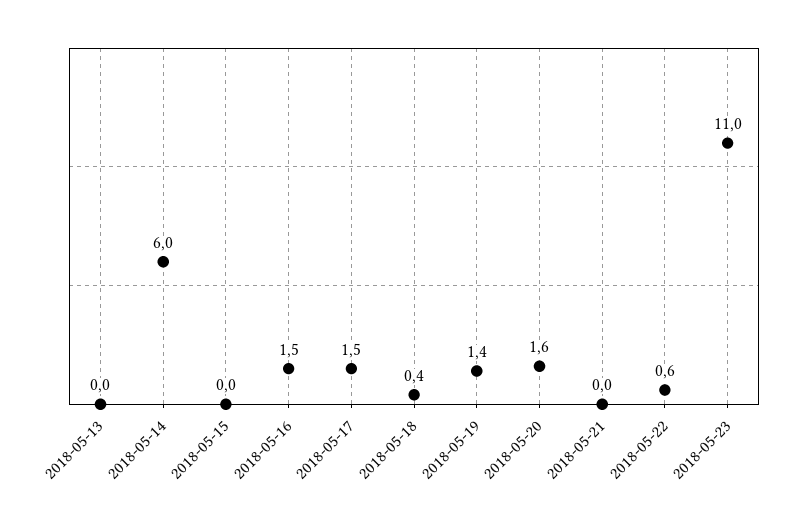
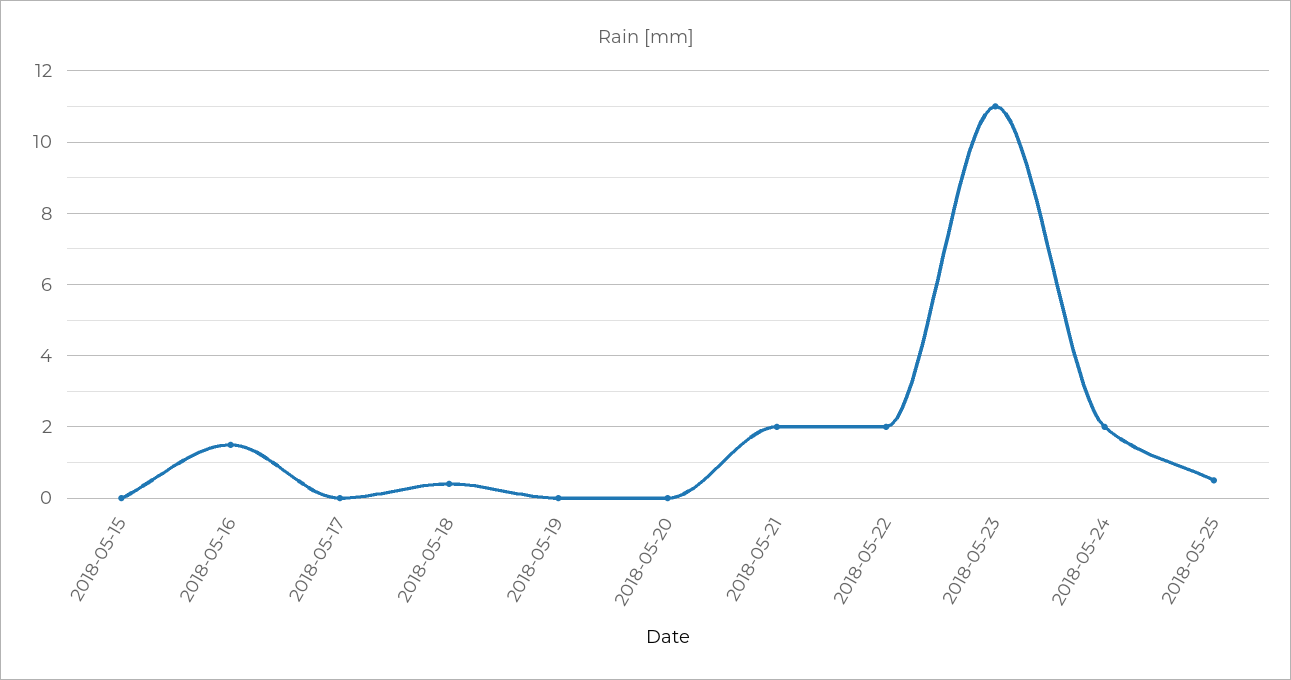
2018-05-13: 0 -> none
2018-05-14: 6 -> none
2018-05-17: 1.5 -> 0
2018-05-19: 1.4 -> 0
2018-05-20: 1.6 -> 0
2018-05-21: 0 -> 2
2018-05-22: 0.6 -> 2
2018-05-24: none -> 2
2018-05-25: none -> 0.5

